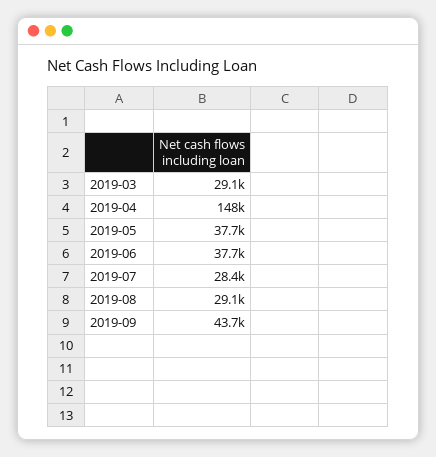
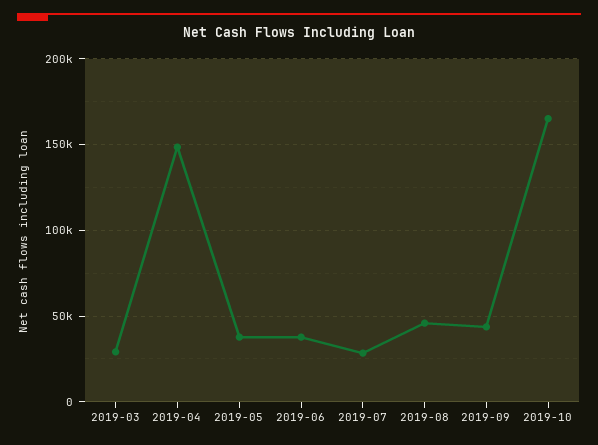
2019-08: 29100 -> 45000
2019-10: none -> 165000

